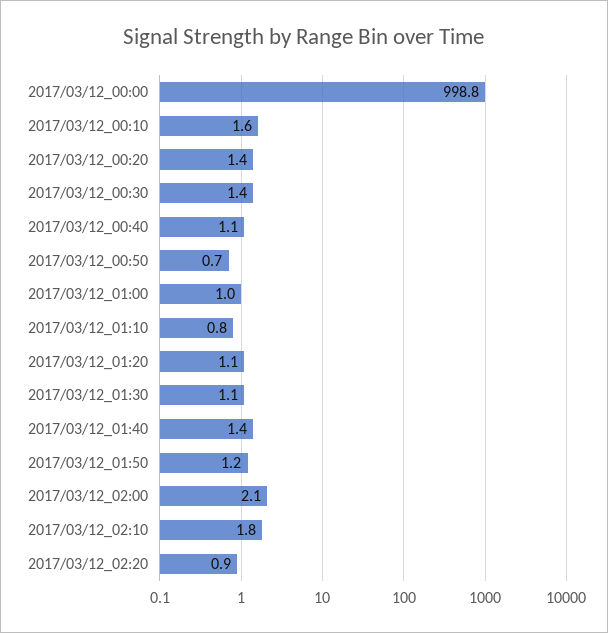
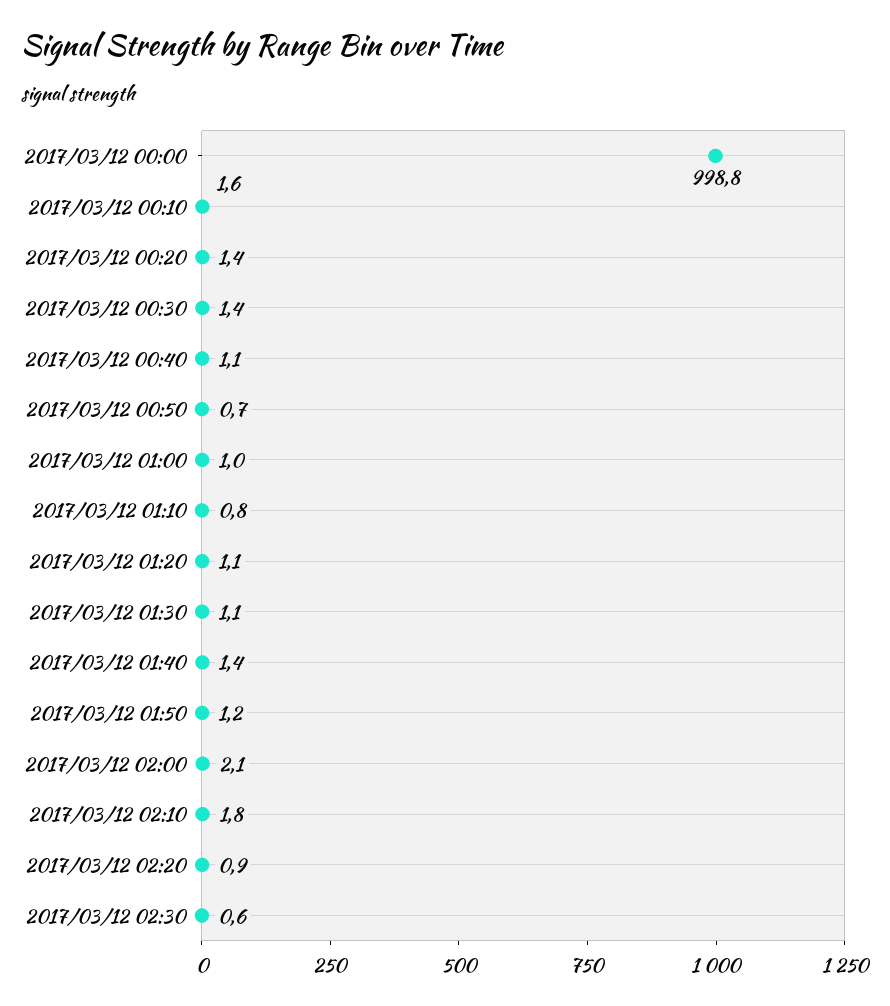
2017/03/12 02:30: none -> 0.6

